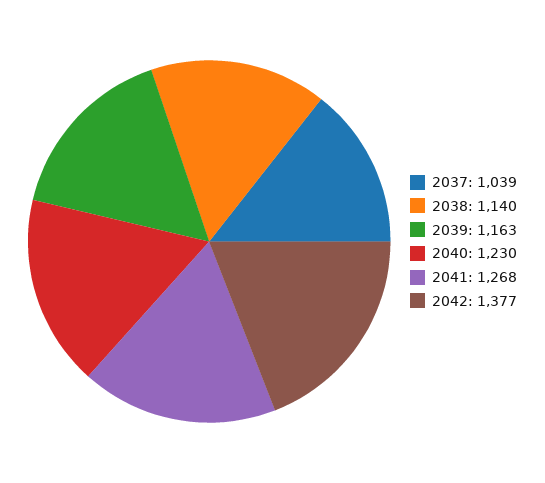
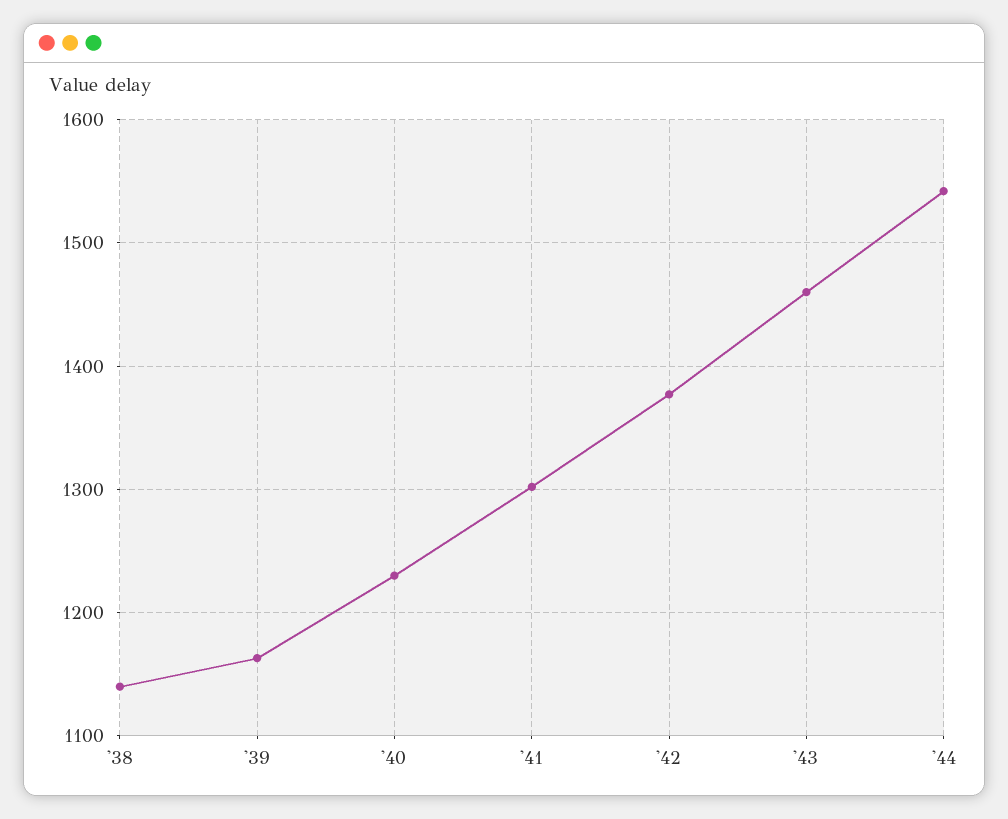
2037: 1039 -> none
2041: 1268 -> 1300
'43: none -> 1460
'44: none -> 1540

